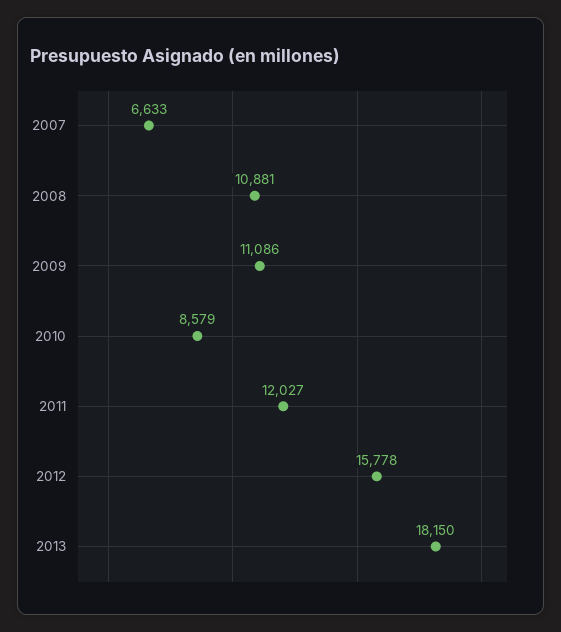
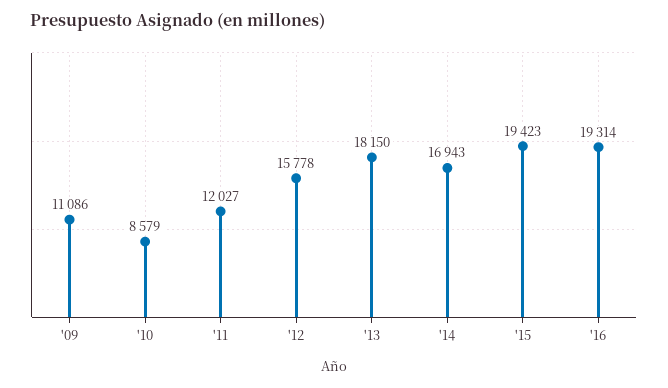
2007: 6633 -> none
2008: 10881 -> none
'14: none -> 16943
'15: none -> 19423
'16: none -> 19314

